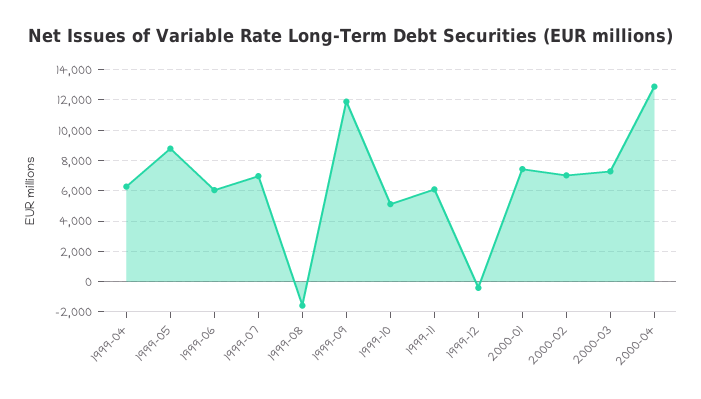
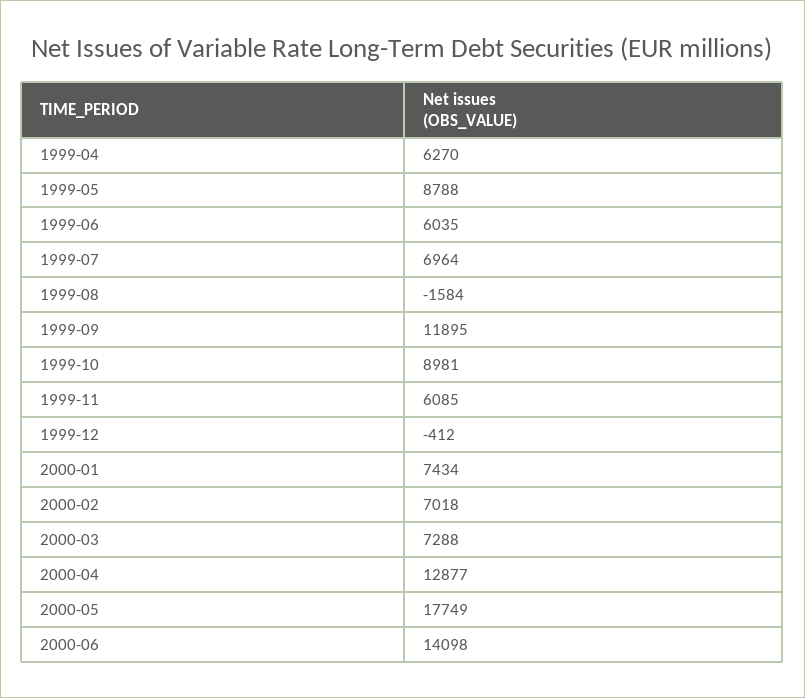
1999-10: 5000 -> 8981
2000-05: none -> 17749
2000-06: none -> 14098

